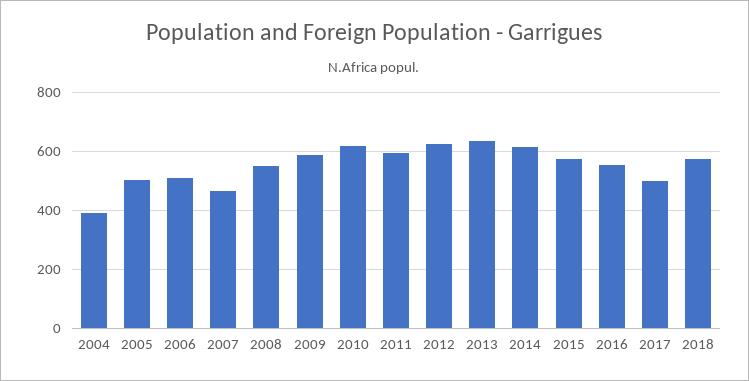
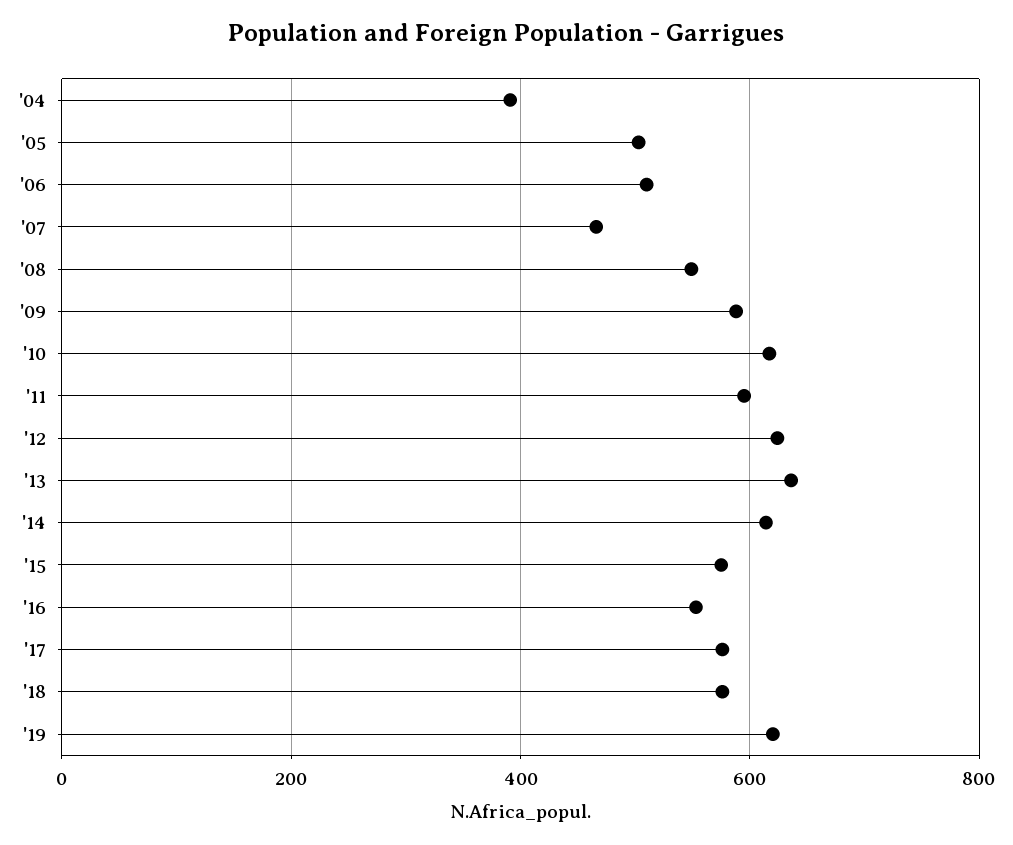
2017: 500 -> 580
'19: none -> 620

